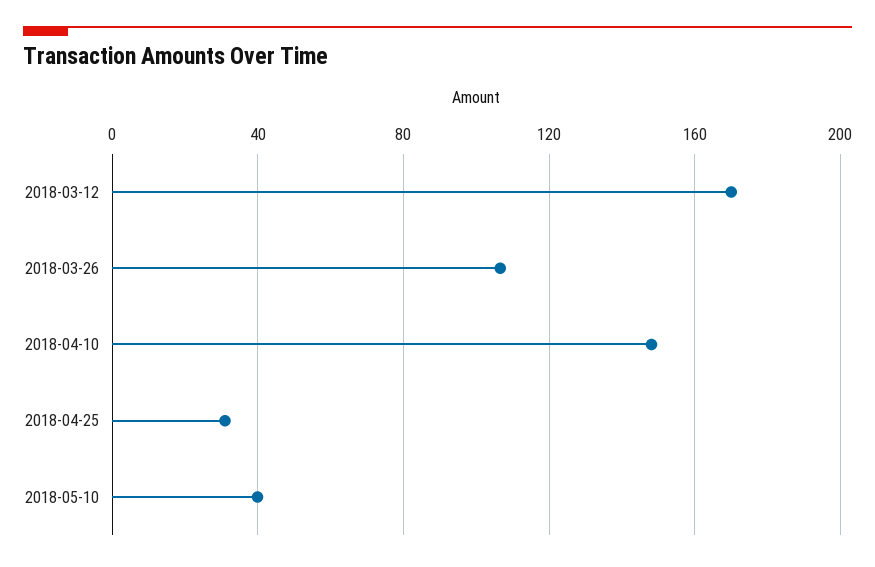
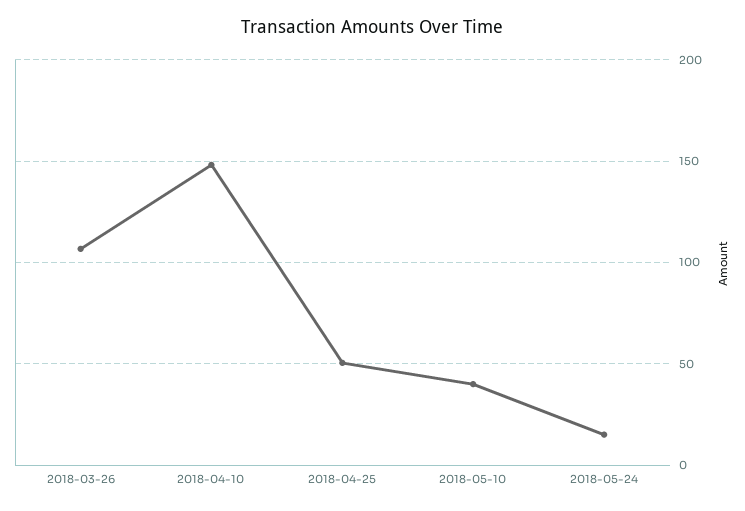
2018-03-12: 170 -> none
2018-04-25: 30 -> 50
2018-05-24: none -> 15

